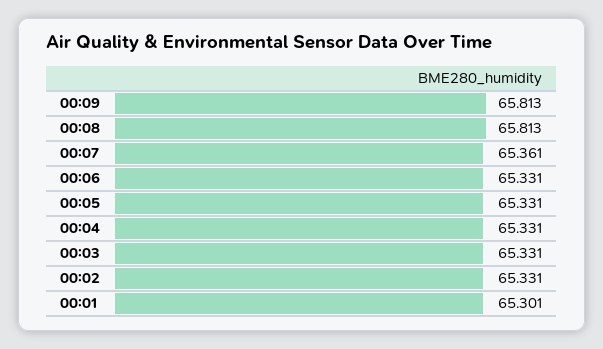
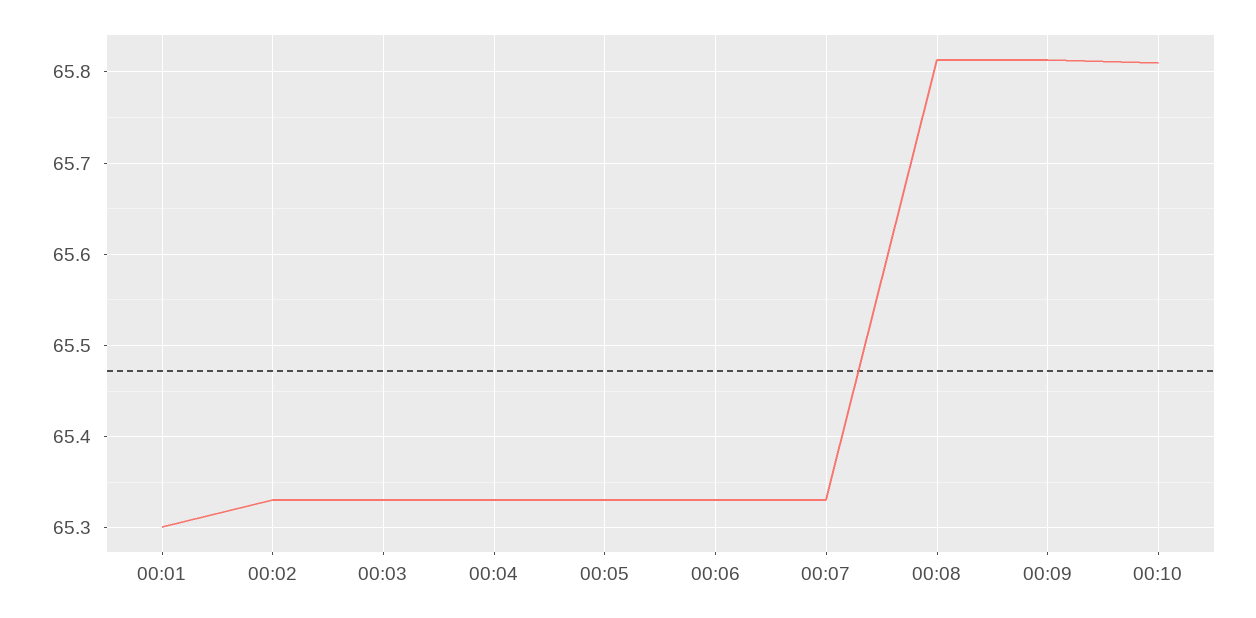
00:07: 65.361 -> 65.33
00:10: none -> 65.81

